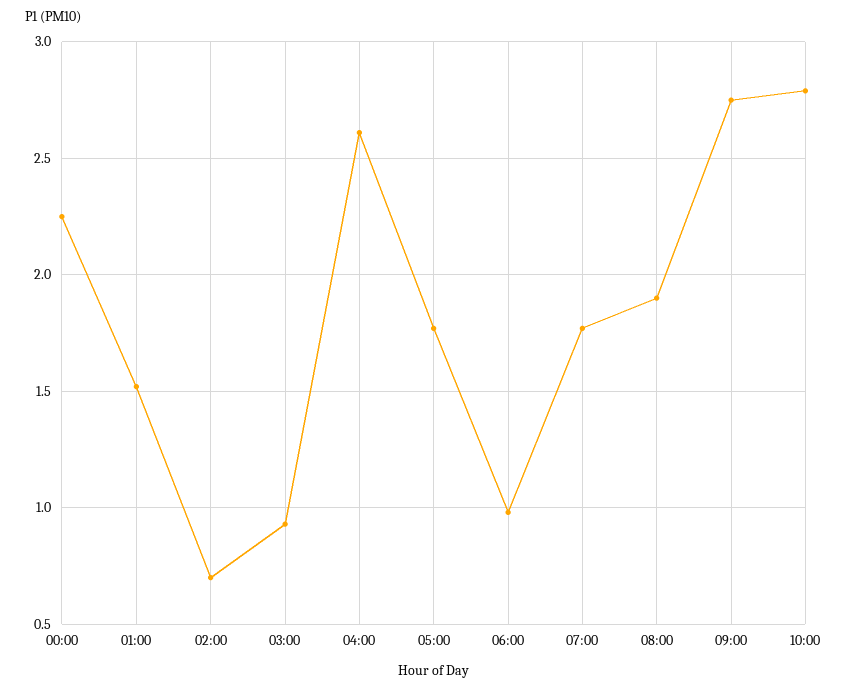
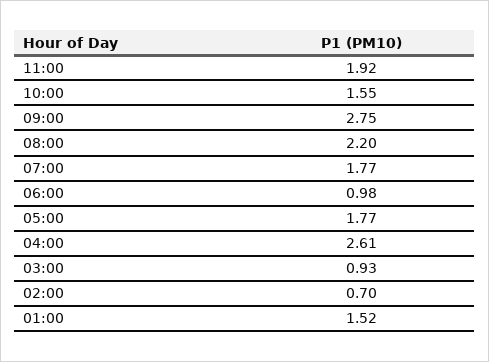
00:00: 2.25 -> none
08:00: 1.9 -> 2.2
10:00: 2.8 -> 1.55
11:00: none -> 1.92

